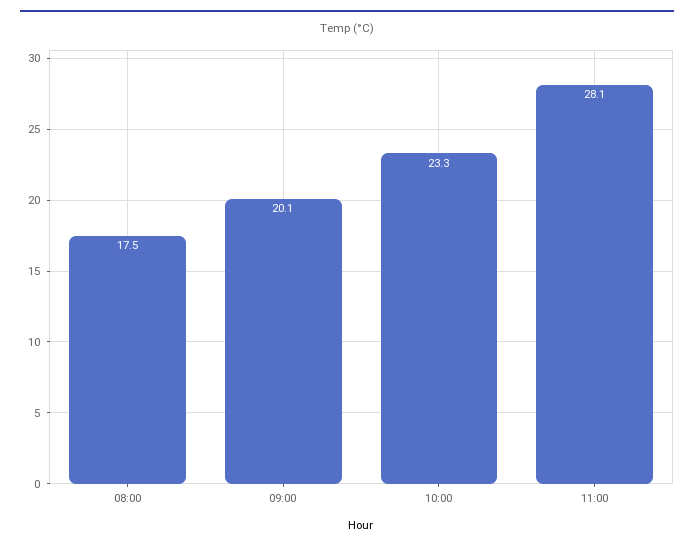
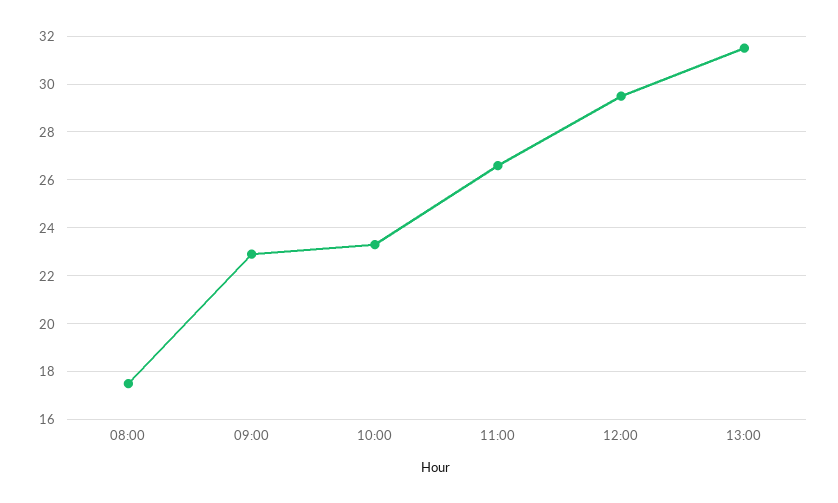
09:00: 20.1 -> 23
11:00: 28.1 -> 26.5
12:00: none -> 29.5
13:00: none -> 31.5

